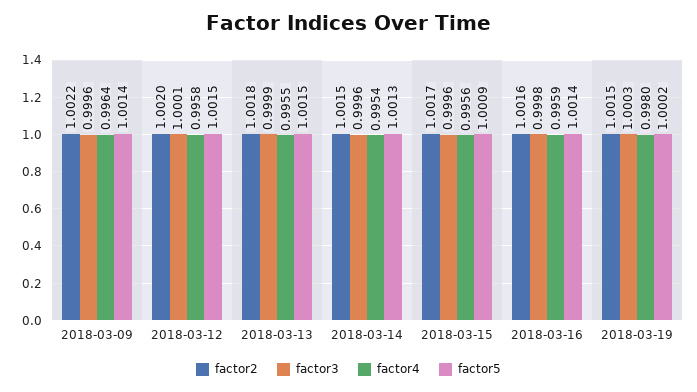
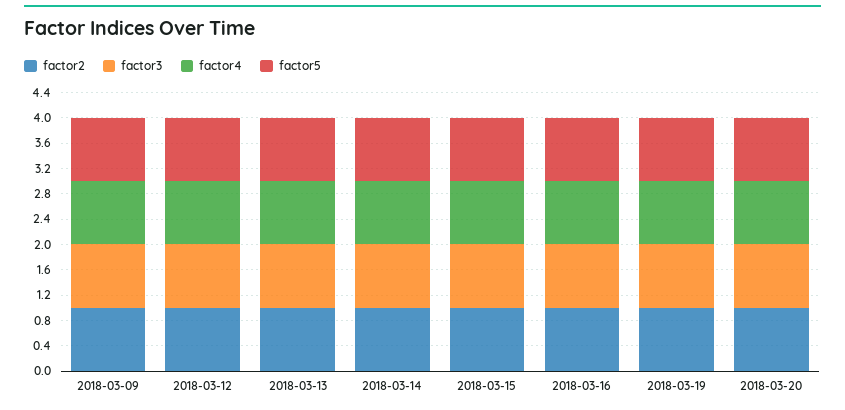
factor2, 2018-03-20: none -> 1
factor3, 2018-03-20: none -> 1
factor4, 2018-03-20: none -> 1
factor5, 2018-03-20: none -> 1

